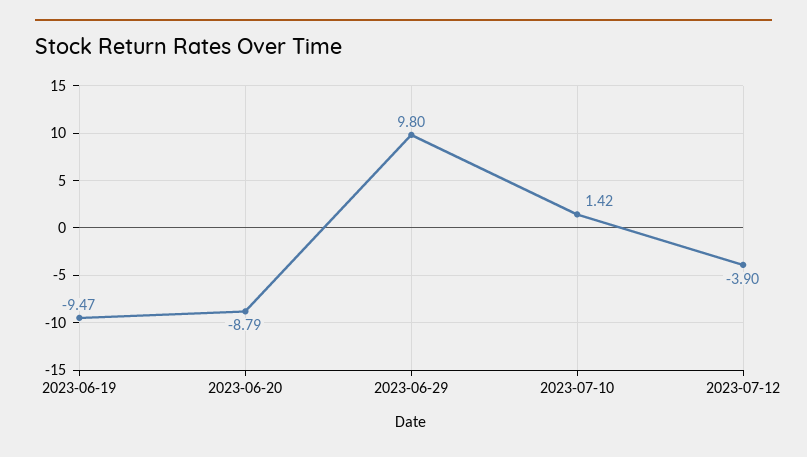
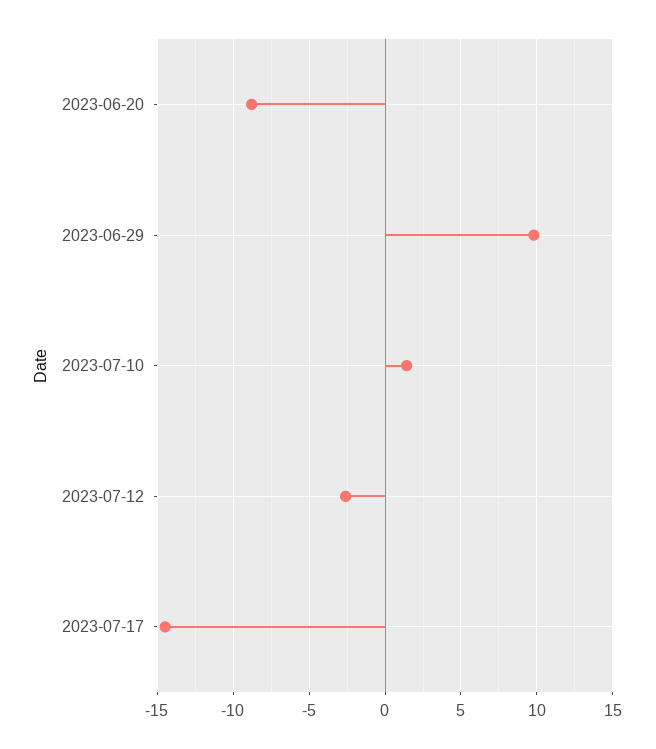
2023-06-19: -9.47 -> none
2023-07-12: -3.9 -> -2.5
2023-07-17: none -> -14.5

